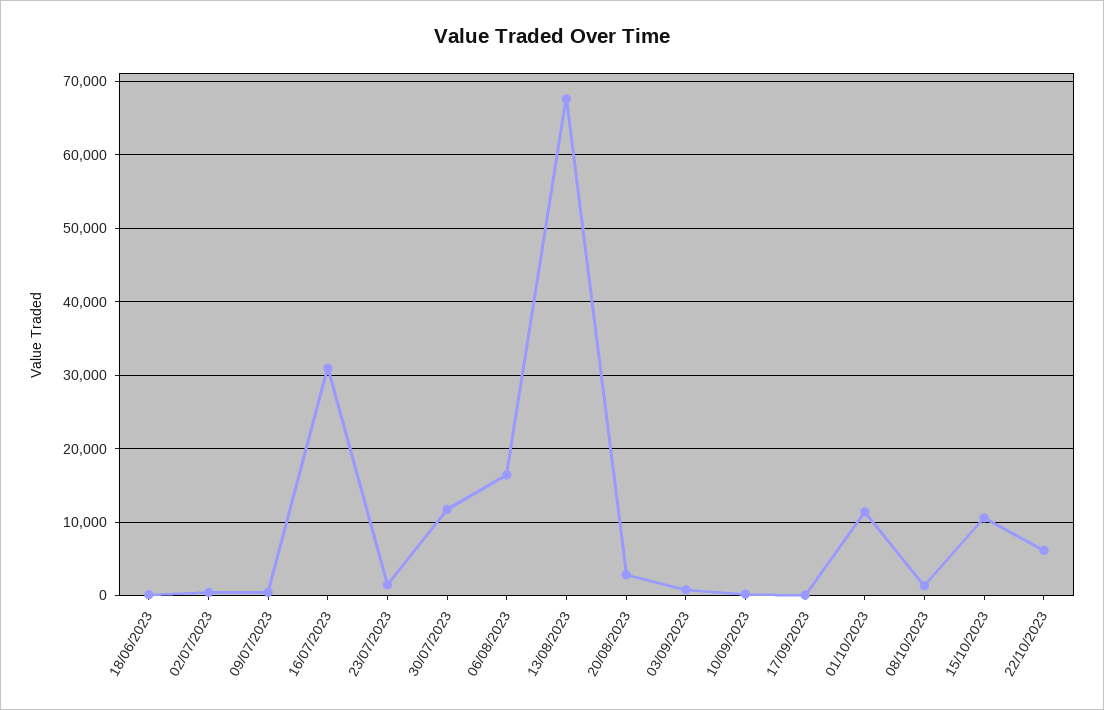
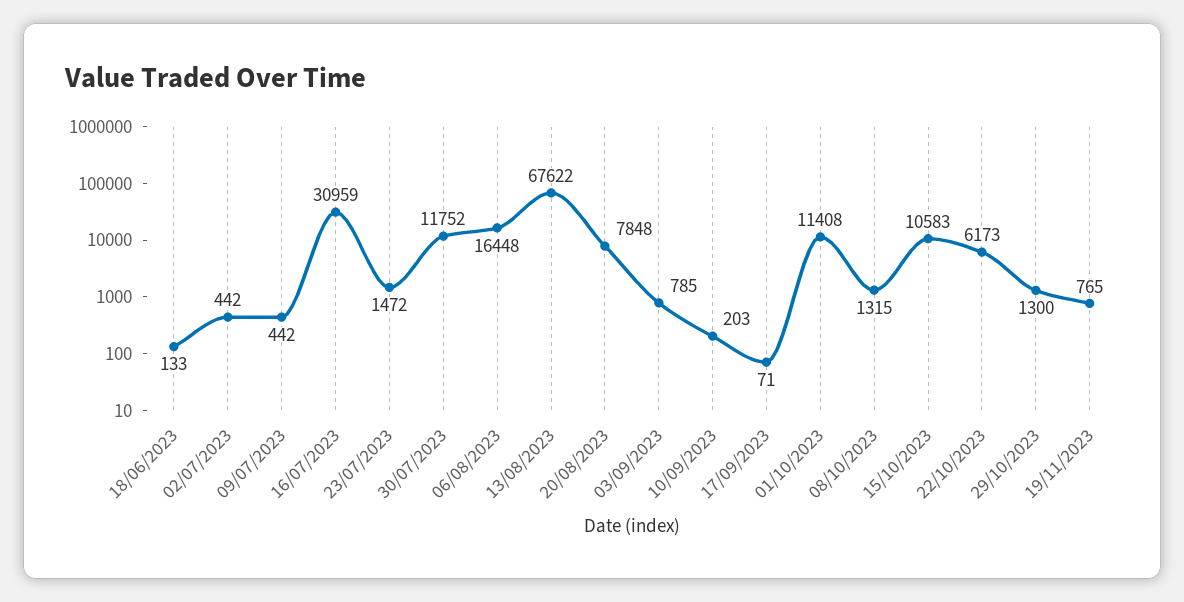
20/08/2023: 3000 -> 7848
29/10/2023: none -> 1300
19/11/2023: none -> 765

